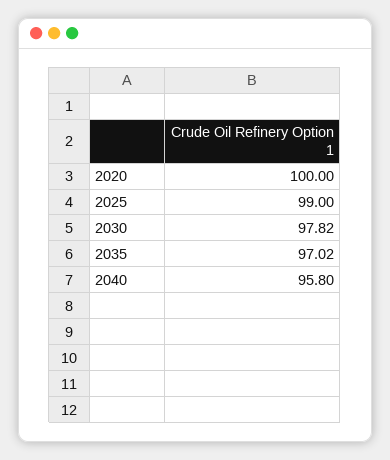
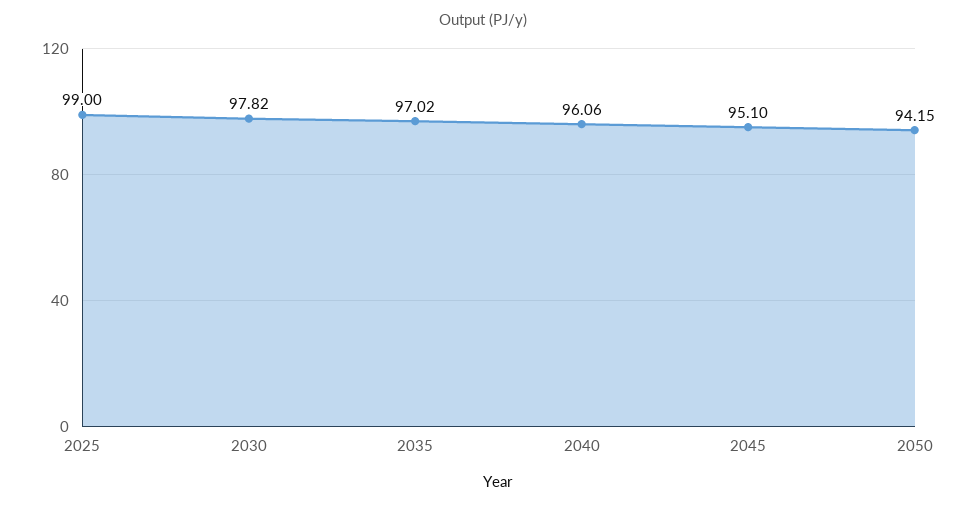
2020: 100 -> none
2040: 95.8 -> 96.06
2045: none -> 95.1
2050: none -> 94.15

